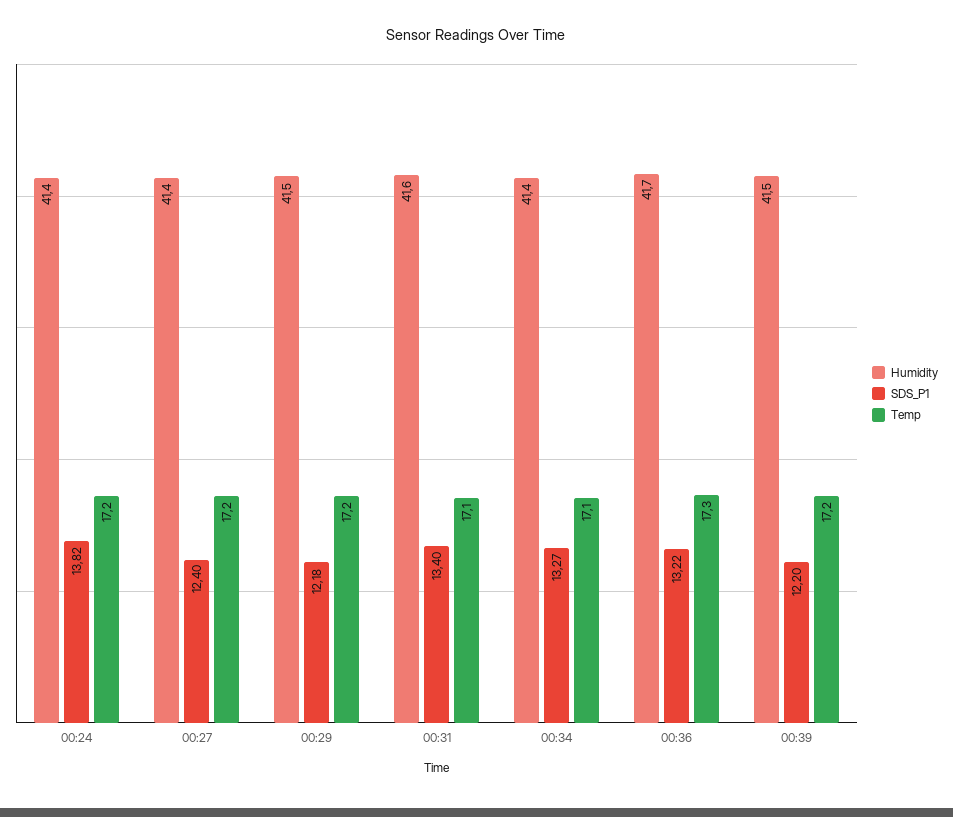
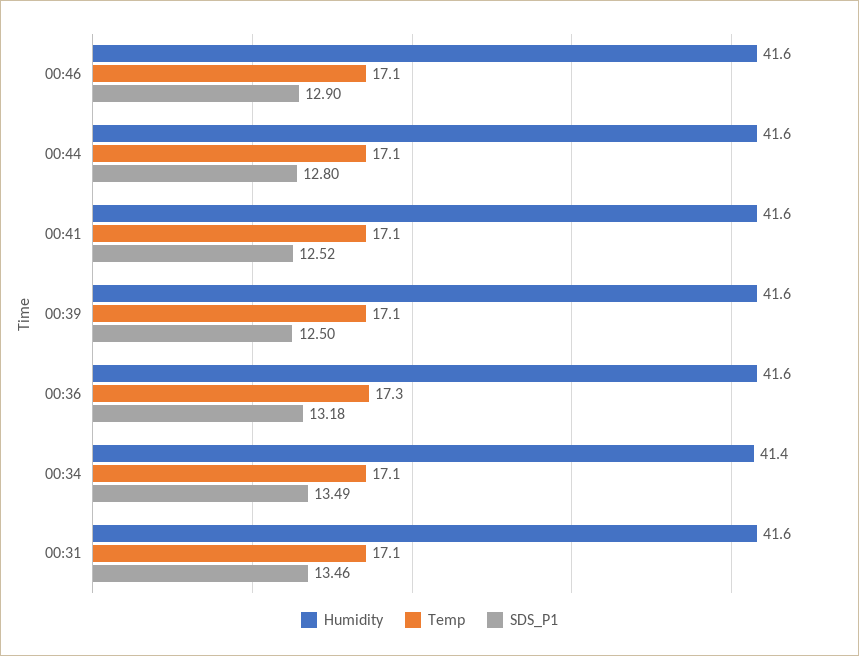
Humidity, 00:24: 41.4 -> none
SDS_P1, 00:24: 13.82 -> none
Temp, 00:24: 17.2 -> none
Humidity, 00:27: 41.4 -> none
SDS_P1, 00:27: 12.4 -> none
Temp, 00:27: 17.2 -> none
Humidity, 00:29: 41.5 -> none
SDS_P1, 00:29: 12.18 -> none
Temp, 00:29: 17.2 -> none
SDS_P1, 00:31: 13.4 -> 13.46
SDS_P1, 00:34: 13.27 -> 13.49
Humidity, 00:36: 41.7 -> 41.6
SDS_P1, 00:36: 13.22 -> 13.18
Humidity, 00:39: 41.5 -> 41.6
SDS_P1, 00:39: 12.2 -> 12.5
Temp, 00:39: 17.2 -> 17.1
Humidity, 00:46: none -> 41.6
Temp, 00:46: none -> 17.1
SDS_P1, 00:46: none -> 12.9
Humidity, 00:44: none -> 41.6
Temp, 00:44: none -> 17.1
SDS_P1, 00:44: none -> 12.8
Humidity, 00:41: none -> 41.6
Temp, 00:41: none -> 17.1
SDS_P1, 00:41: none -> 12.52

